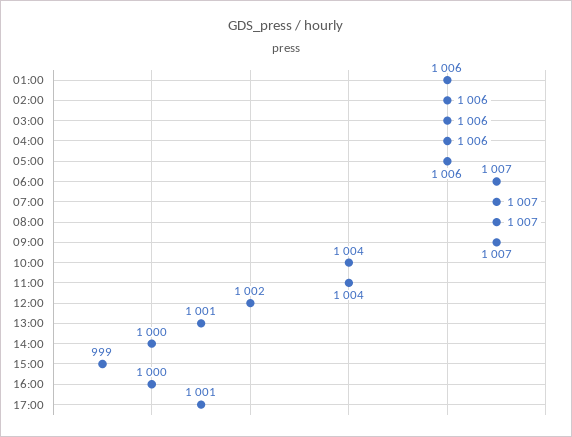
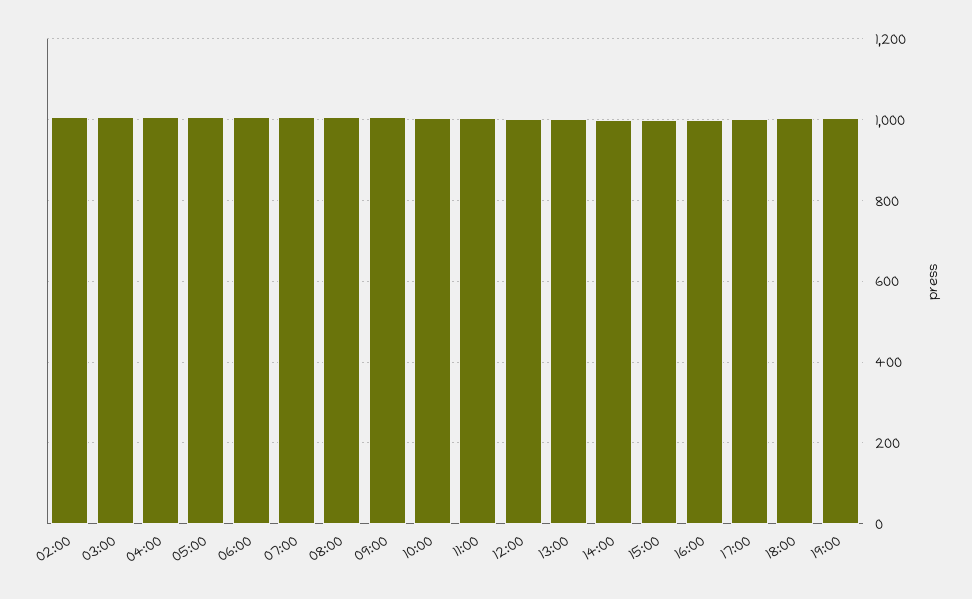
01:00: 1006 -> none
18:00: none -> 1000
19:00: none -> 1000

